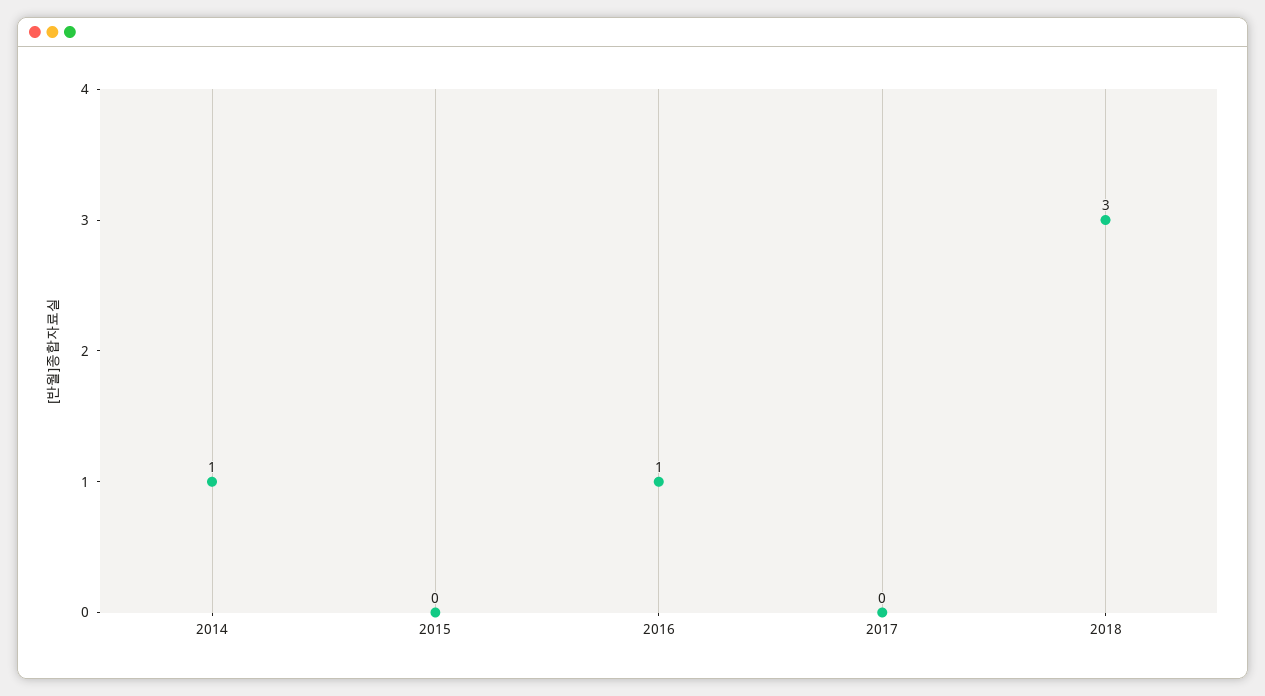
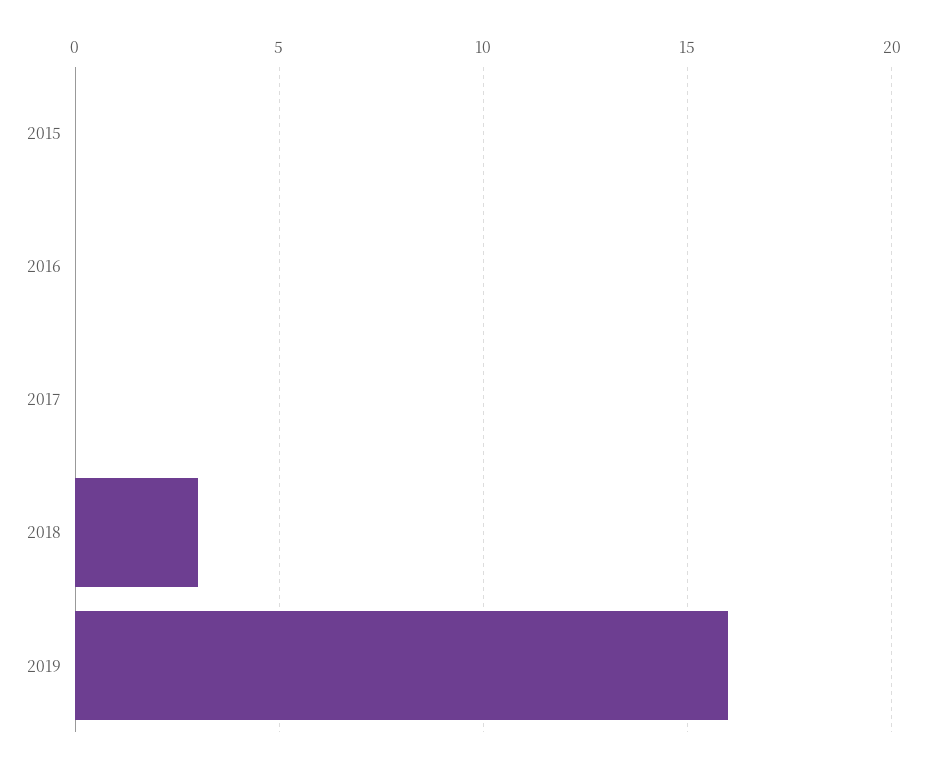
2014: 1 -> none
2016: 1 -> 0
2019: none -> 16

